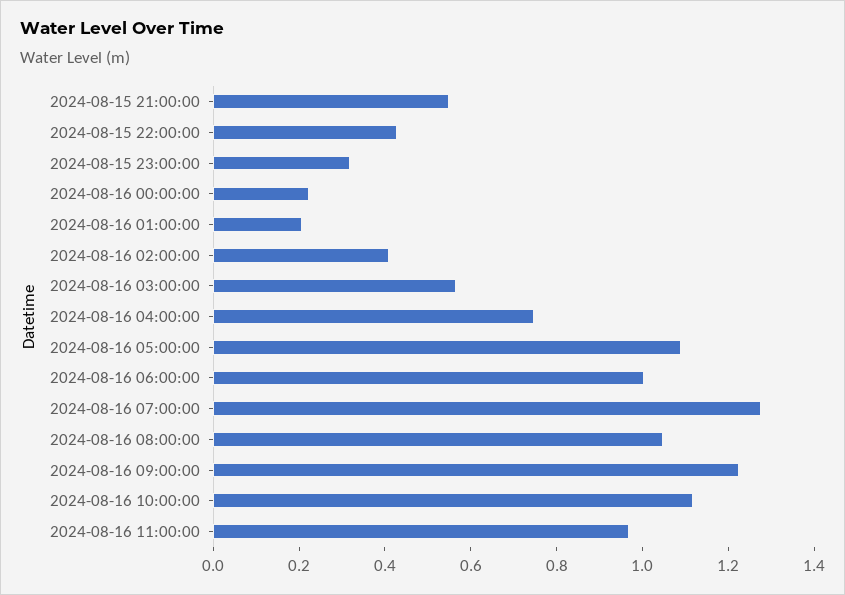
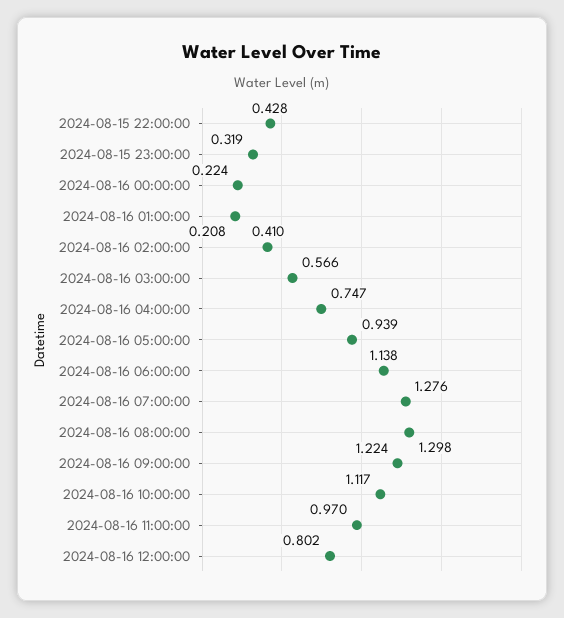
2024-08-15 21:00:00: 0.55 -> none
2024-08-16 05:00:00: 1.1 -> 0.939
2024-08-16 06:00:00: 1 -> 1.138
2024-08-16 08:00:00: 1.05 -> 1.298
2024-08-16 12:00:00: none -> 0.802

